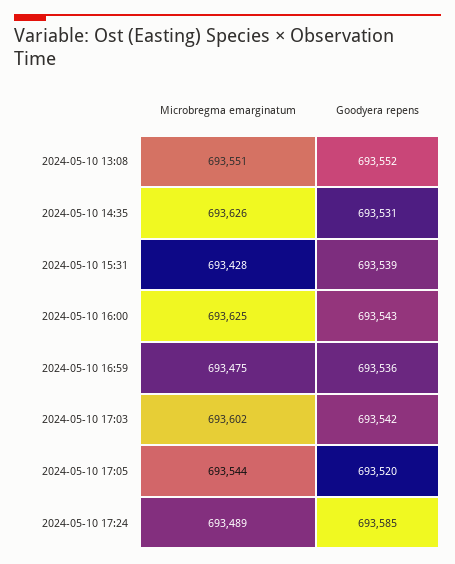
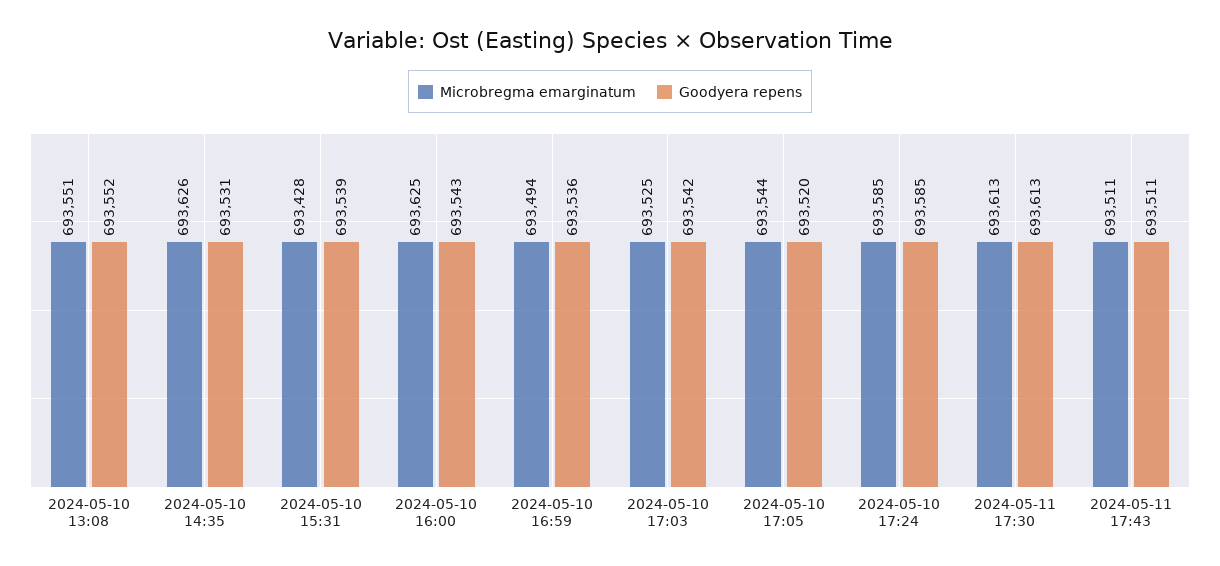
Microbregma emarginatum, 2024-05-10 16:59: 693475 -> 693494
Microbregma emarginatum, 2024-05-10 17:03: 693602 -> 693525
Microbregma emarginatum, 2024-05-10 17:24: 693489 -> 693585
Microbregma emarginatum, 2024-05-11 17:30: none -> 693613
Goodyera repens, 2024-05-11 17:30: none -> 693613
Microbregma emarginatum, 2024-05-11 17:43: none -> 693511
Goodyera repens, 2024-05-11 17:43: none -> 693511

